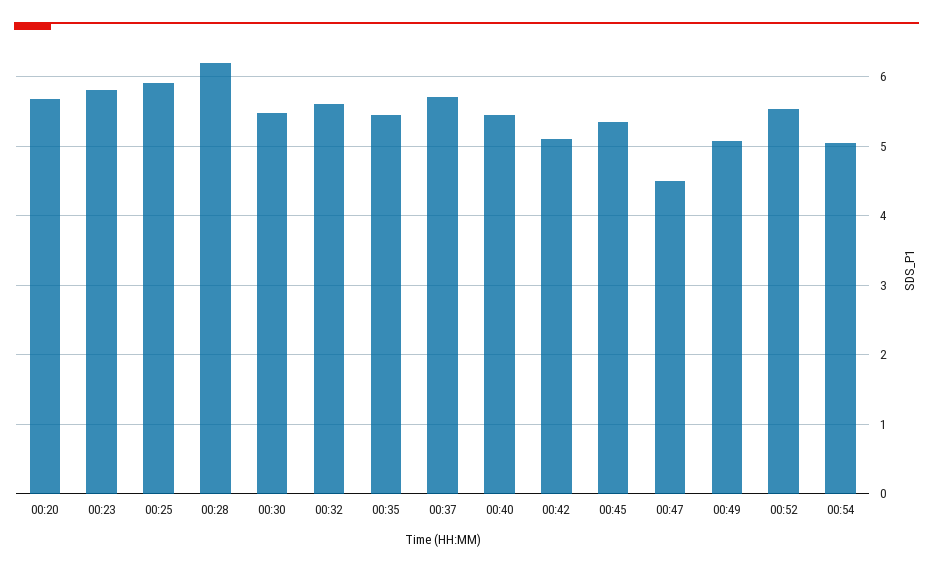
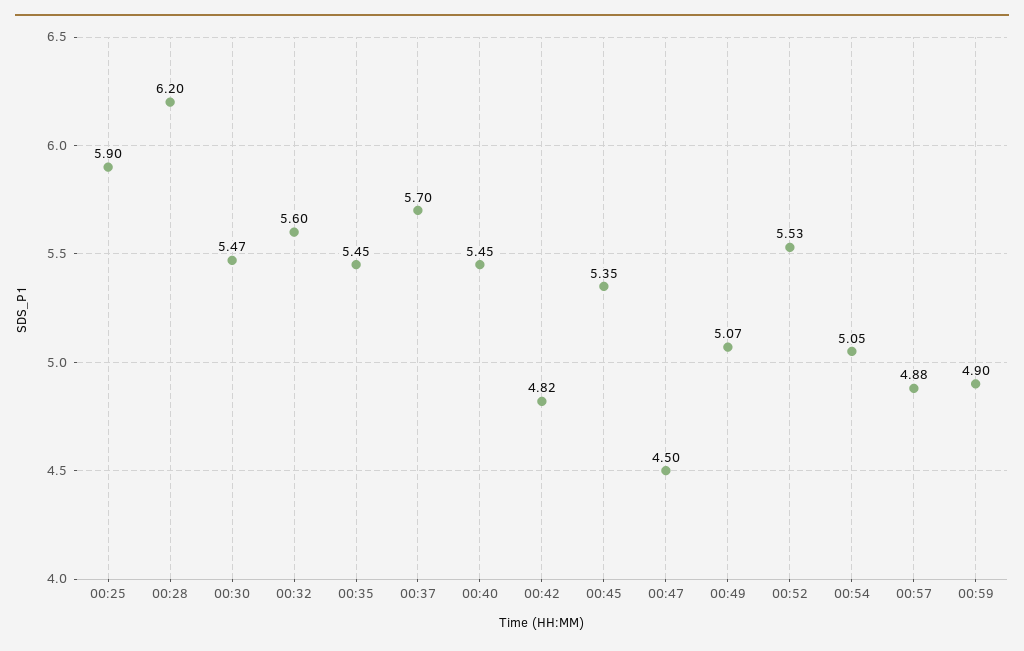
00:20: 5.7 -> none
00:23: 5.8 -> none
00:42: 5.1 -> 4.82
00:57: none -> 4.88
00:59: none -> 4.9

